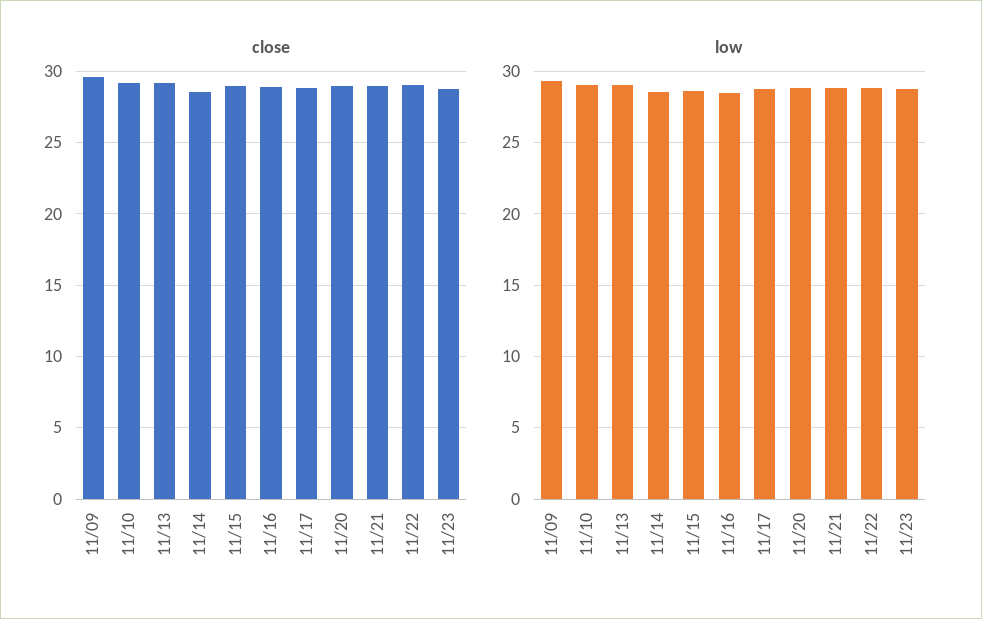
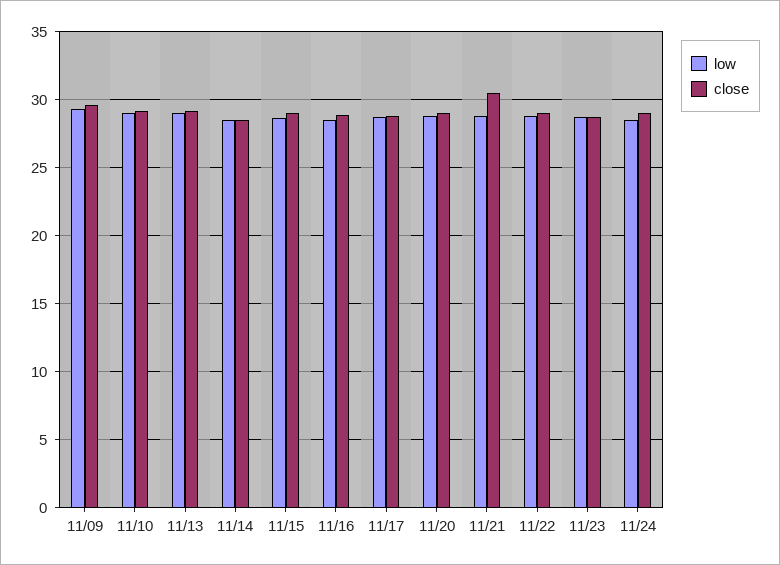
close, 11/21: 29 -> 30.5
low, 11/24: none -> 28.5
close, 11/24: none -> 29

